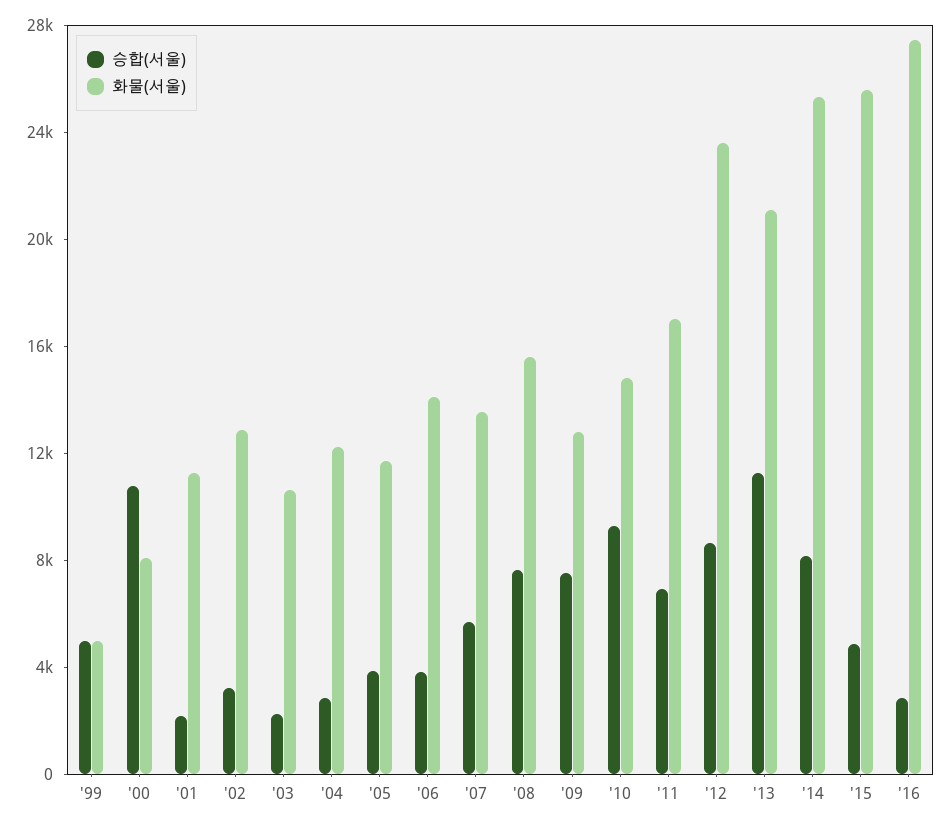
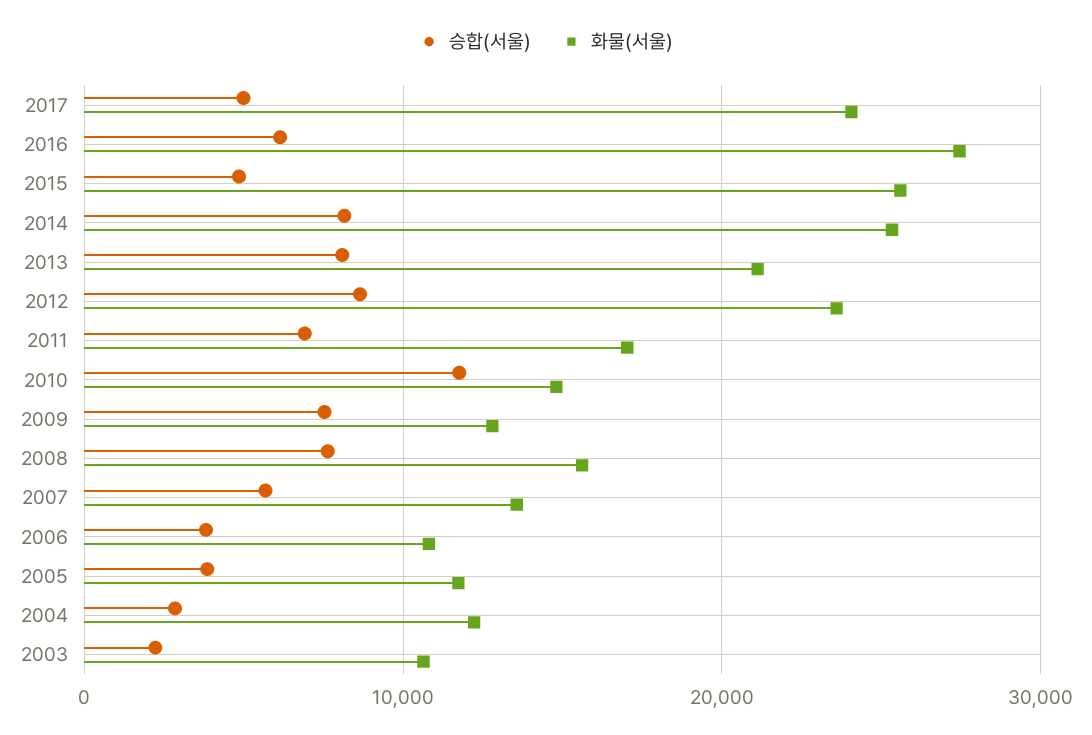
승합(서울), '99: 5000 -> none
화물(서울), '99: 5000 -> none
승합(서울), '00: 11000 -> none
화물(서울), '00: 8000 -> none
승합(서울), '01: 2000 -> none
화물(서울), '01: 11000 -> none
승합(서울), '02: 3000 -> none
화물(서울), '02: 13000 -> none
화물(서울), '06: 14000 -> 11000
승합(서울), '10: 9000 -> 12000
승합(서울), '13: 11000 -> 8000
승합(서울), '16: 3000 -> 6000
승합(서울), 2017: none -> 5000
화물(서울), 2017: none -> 24000

